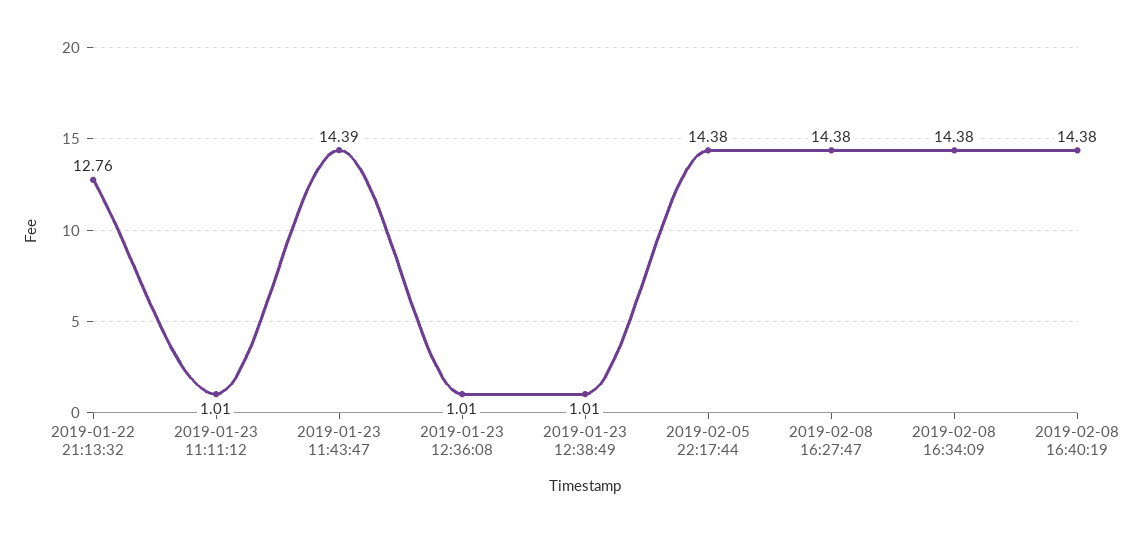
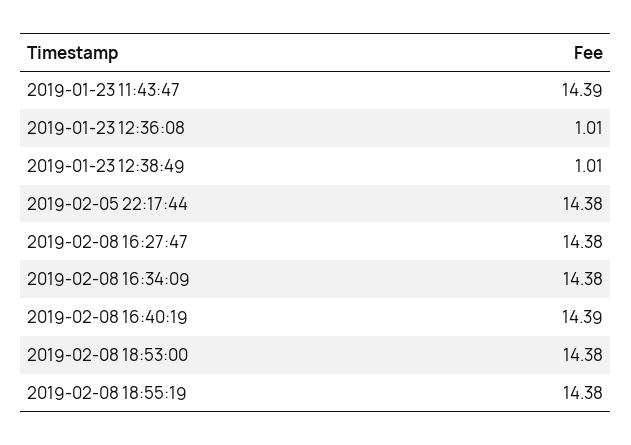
2019-01-22 21:13:32: 12.76 -> none
2019-01-23 11:11:12: 1.01 -> none
2019-02-08 16:40:19: 14.38 -> 14.39
2019-02-08 18:53:00: none -> 14.38
2019-02-08 18:55:19: none -> 14.38

